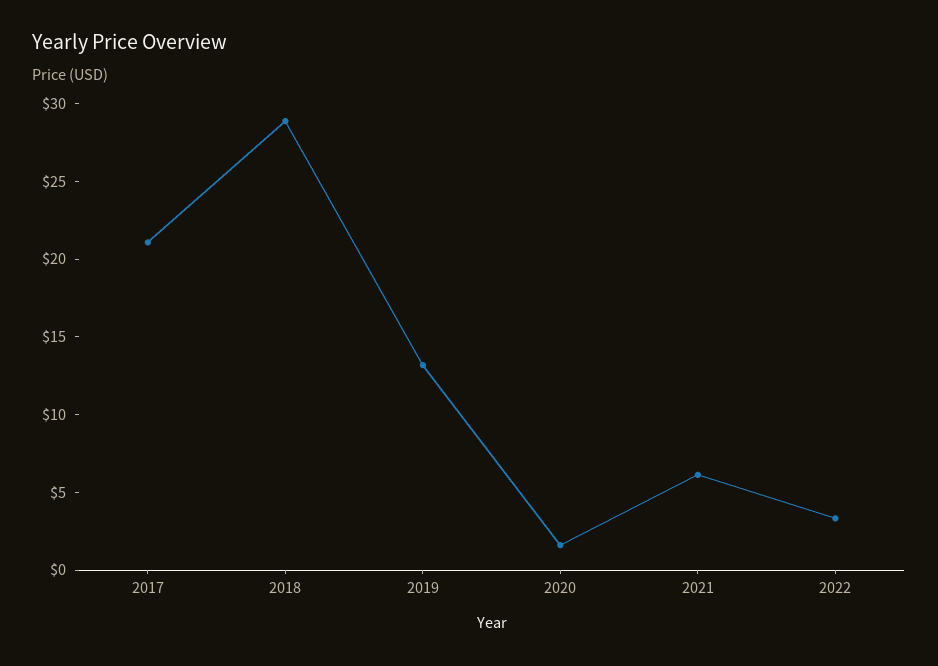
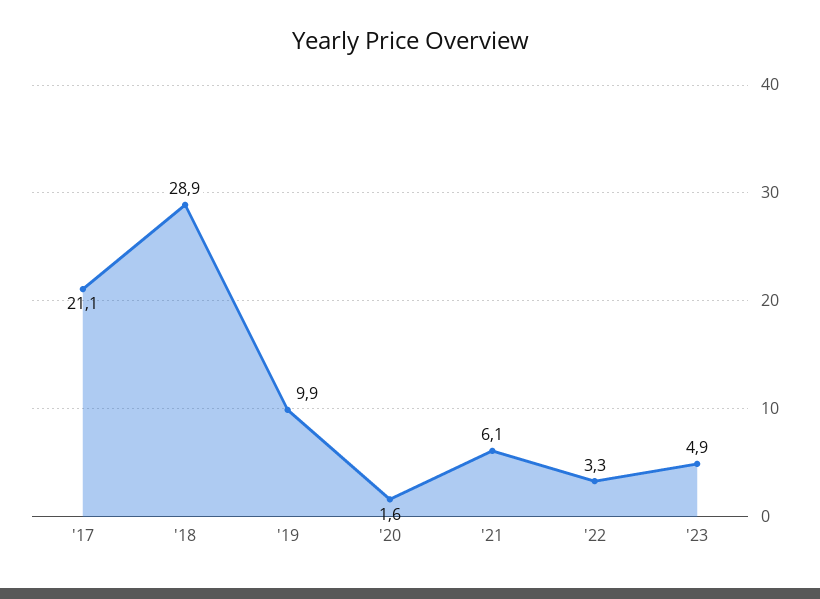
2019: 13 -> 9.9
'23: none -> 4.9

